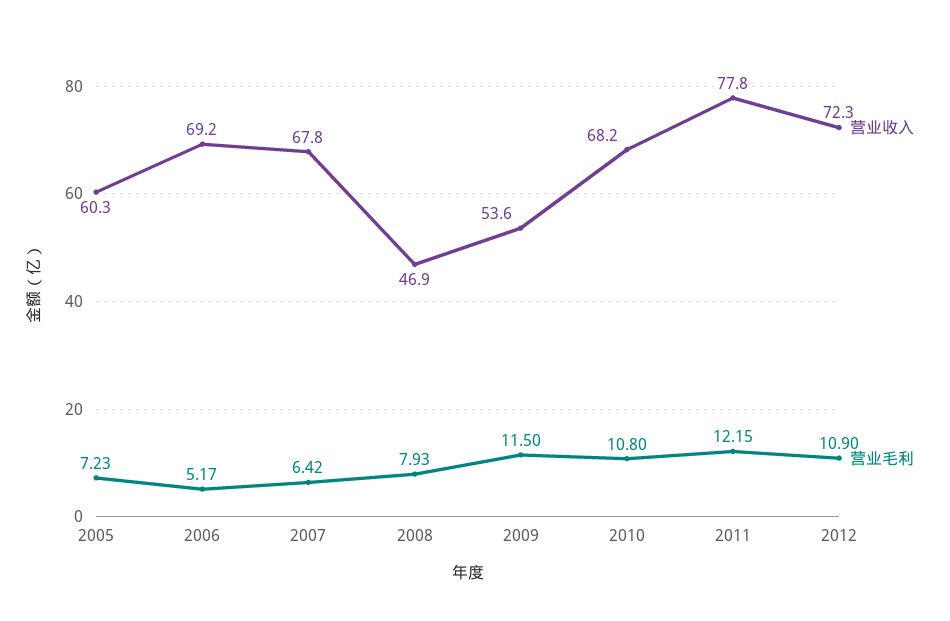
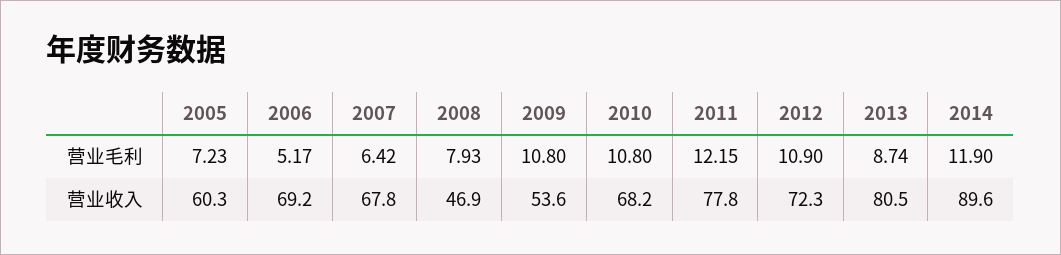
营业毛利, 2009: 11.5 -> 10.8
营业毛利, 2013: none -> 8.74
营业毛利, 2014: none -> 11.9
营业收入, 2013: none -> 80.5
营业收入, 2014: none -> 89.6

